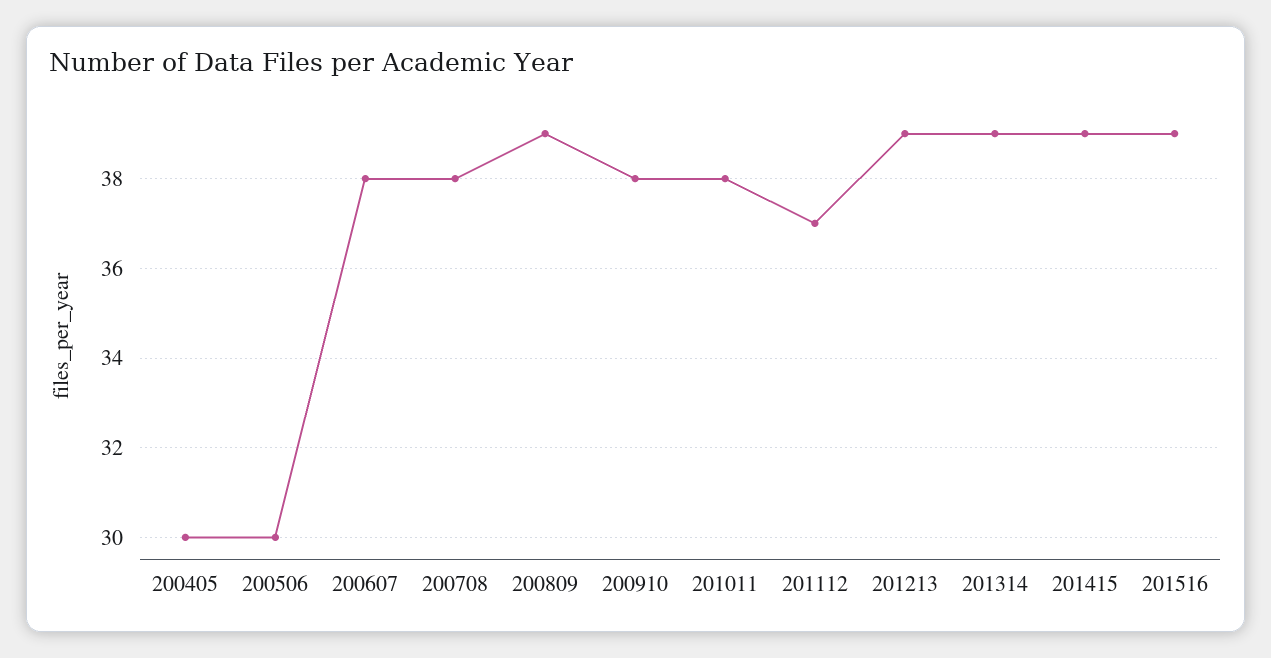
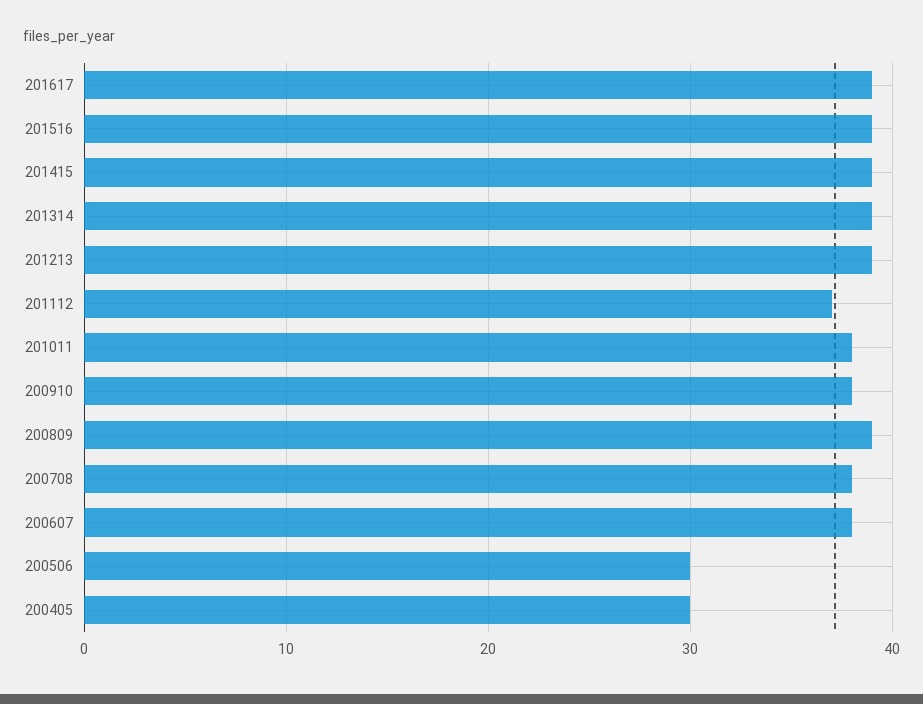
201617: none -> 39

